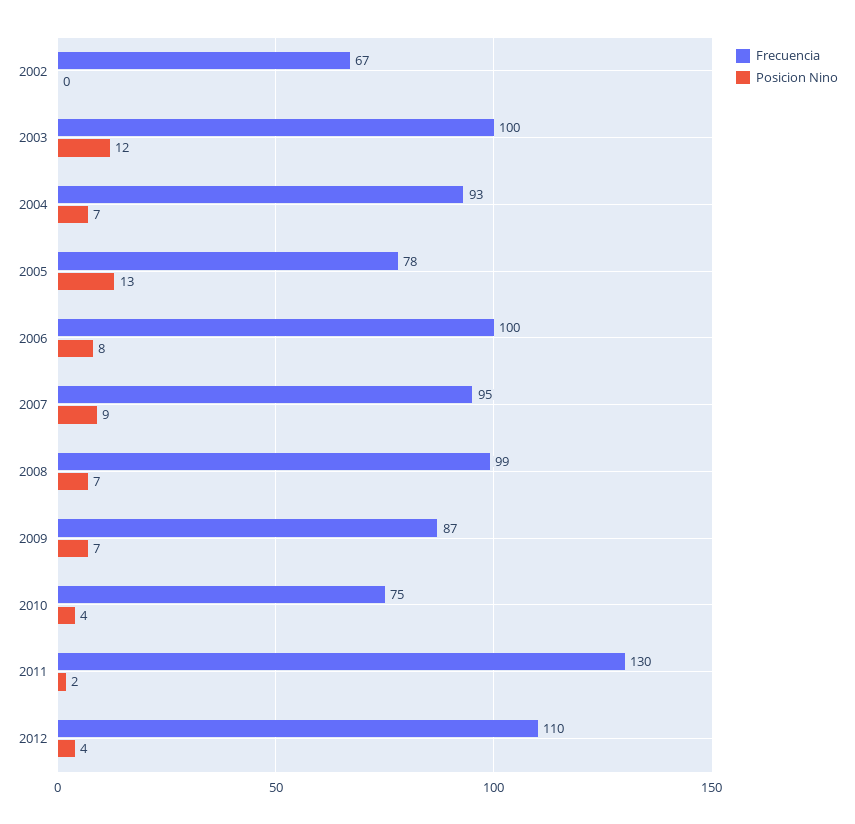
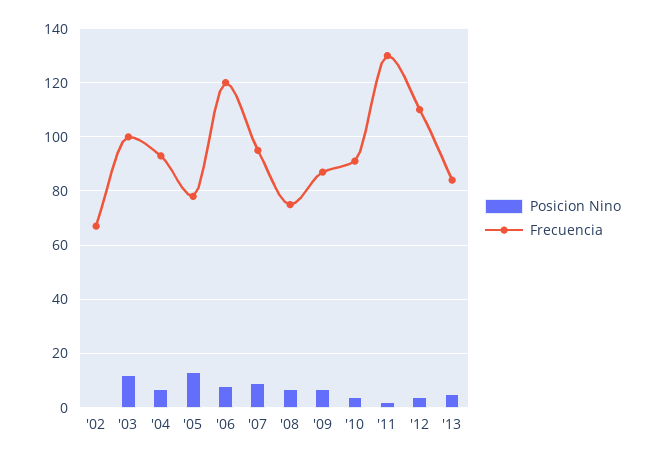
Frecuencia, 2006: 100 -> 120
Frecuencia, 2008: 99 -> 75
Frecuencia, 2010: 75 -> 90
Posicion Nino, '13: none -> 5
Frecuencia, '13: none -> 85

